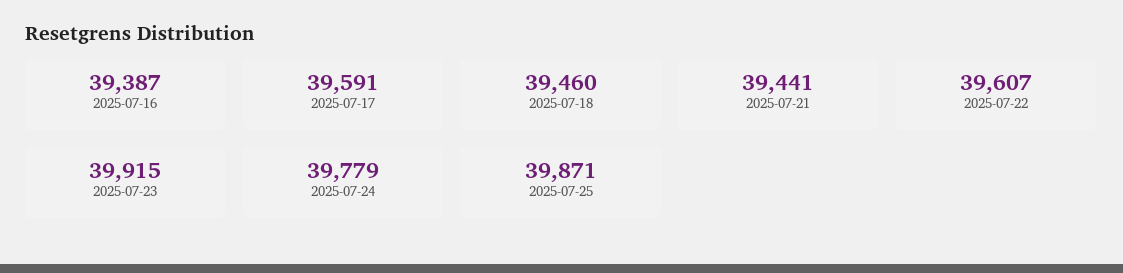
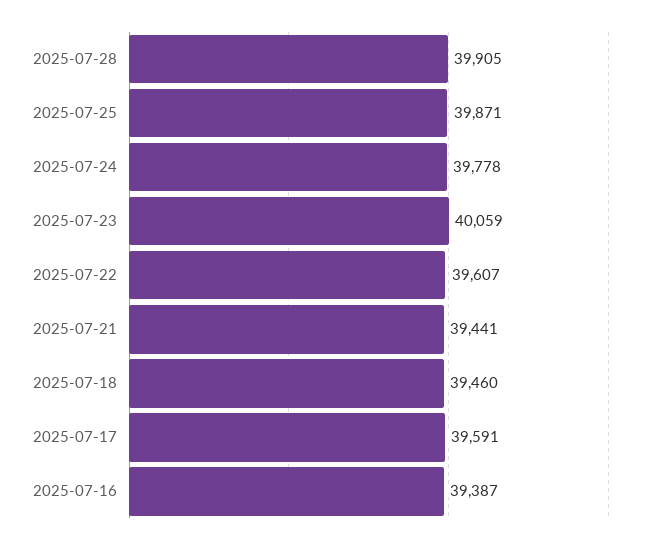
2025-07-23: 39915 -> 40059
2025-07-24: 39779 -> 39778
2025-07-28: none -> 39905

